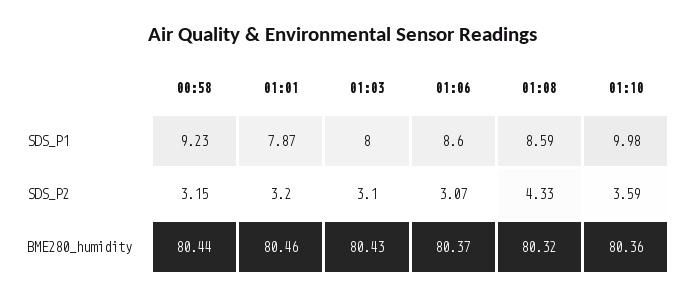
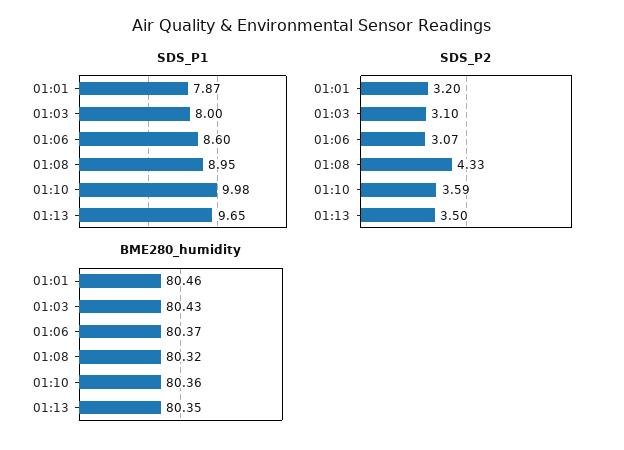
SDS_P1, 00:58: 9.23 -> none
SDS_P1, 01:08: 8.59 -> 8.95
SDS_P2, 00:58: 3.15 -> none
BME280_humidity, 00:58: 80.44 -> none
SDS_P1, 01:13: none -> 9.65
SDS_P2, 01:13: none -> 3.5
BME280_humidity, 01:13: none -> 80.35

